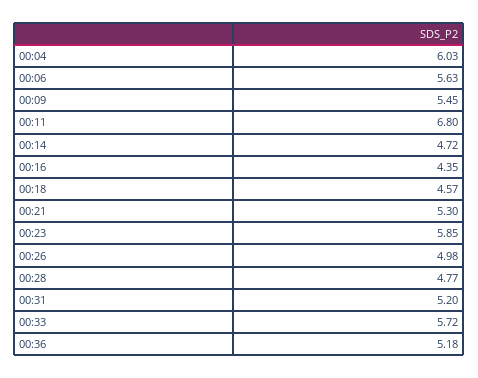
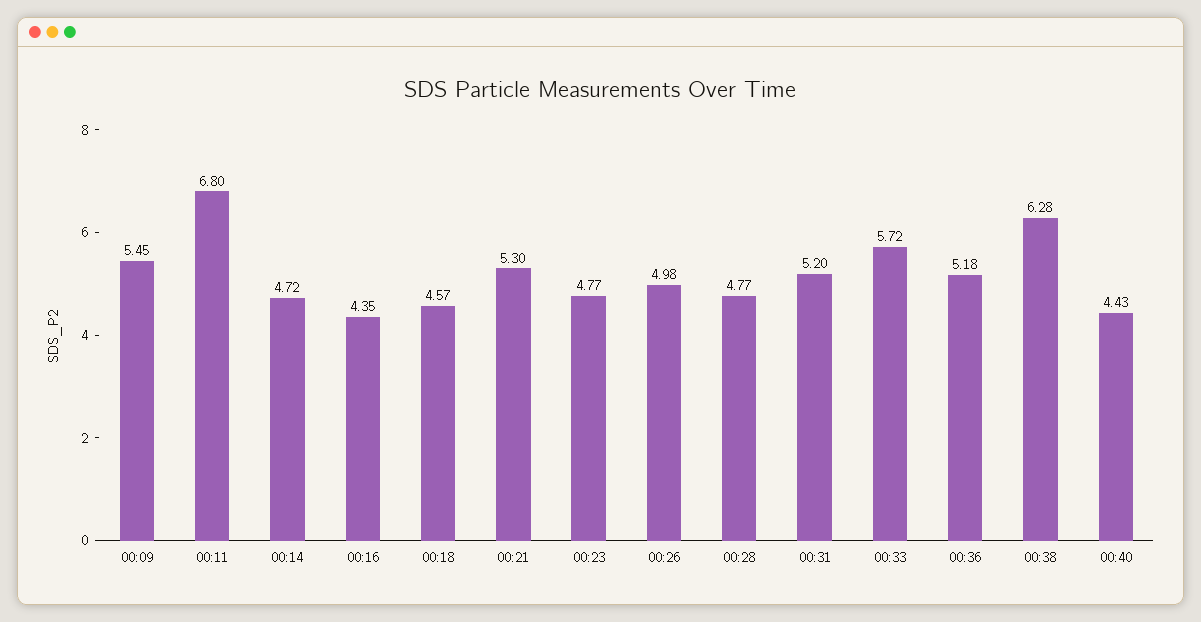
00:04: 6.03 -> none
00:06: 5.63 -> none
00:23: 5.85 -> 4.77
00:38: none -> 6.28
00:40: none -> 4.43

